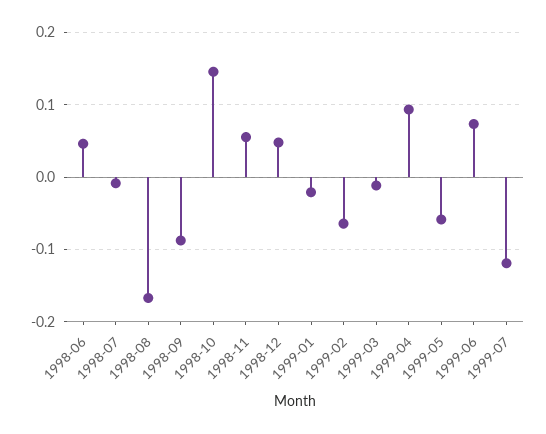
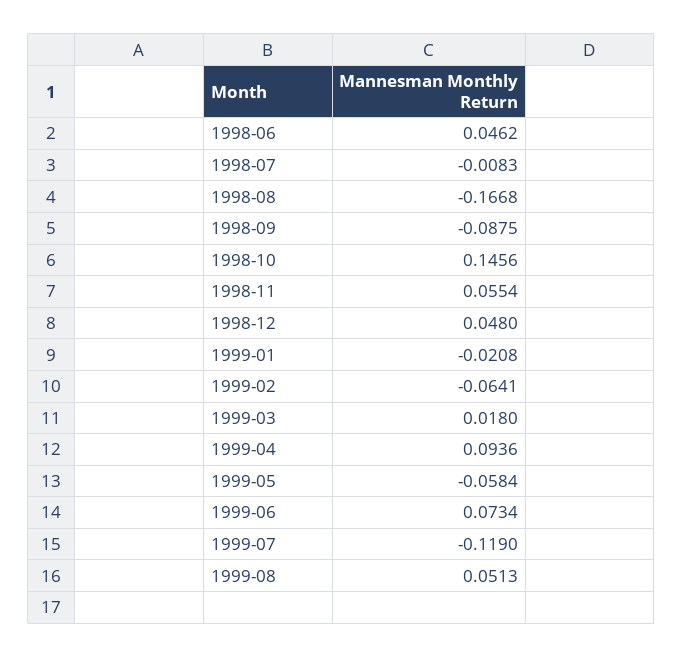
1999-03: -0.01 -> 0.018
1999-08: none -> 0.0513

